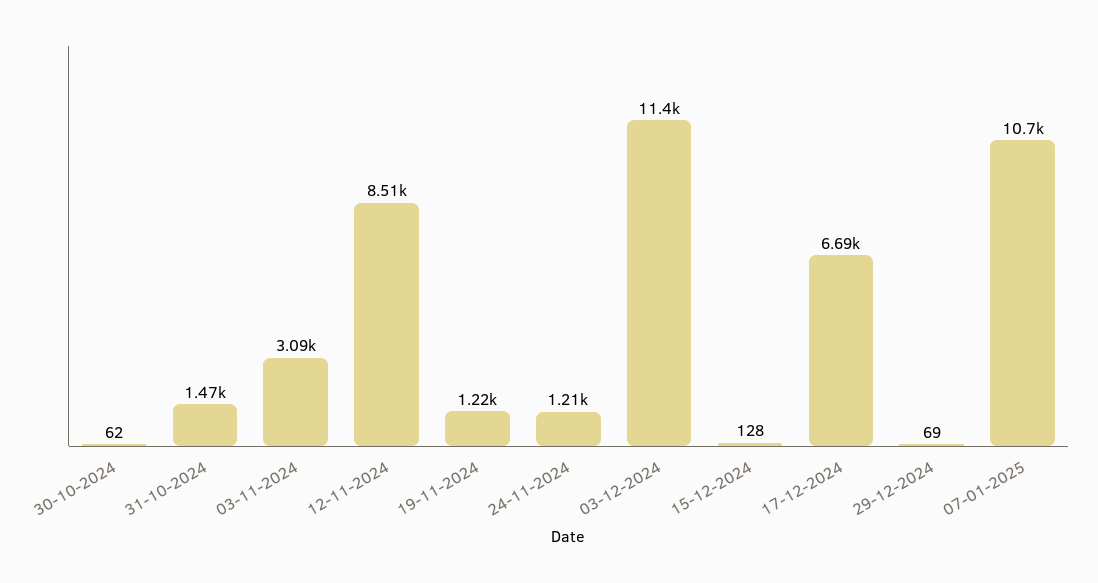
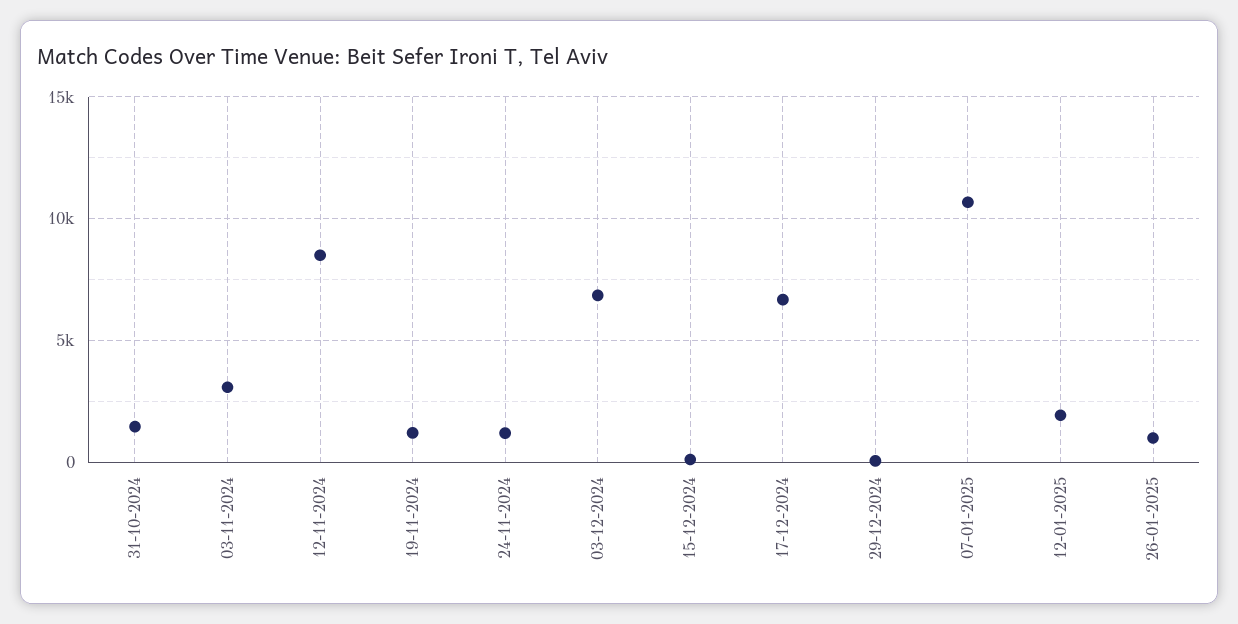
30-10-2024: 62 -> none
03-12-2024: 11400 -> 7000
12-01-2025: none -> 2000
26-01-2025: none -> 1000

